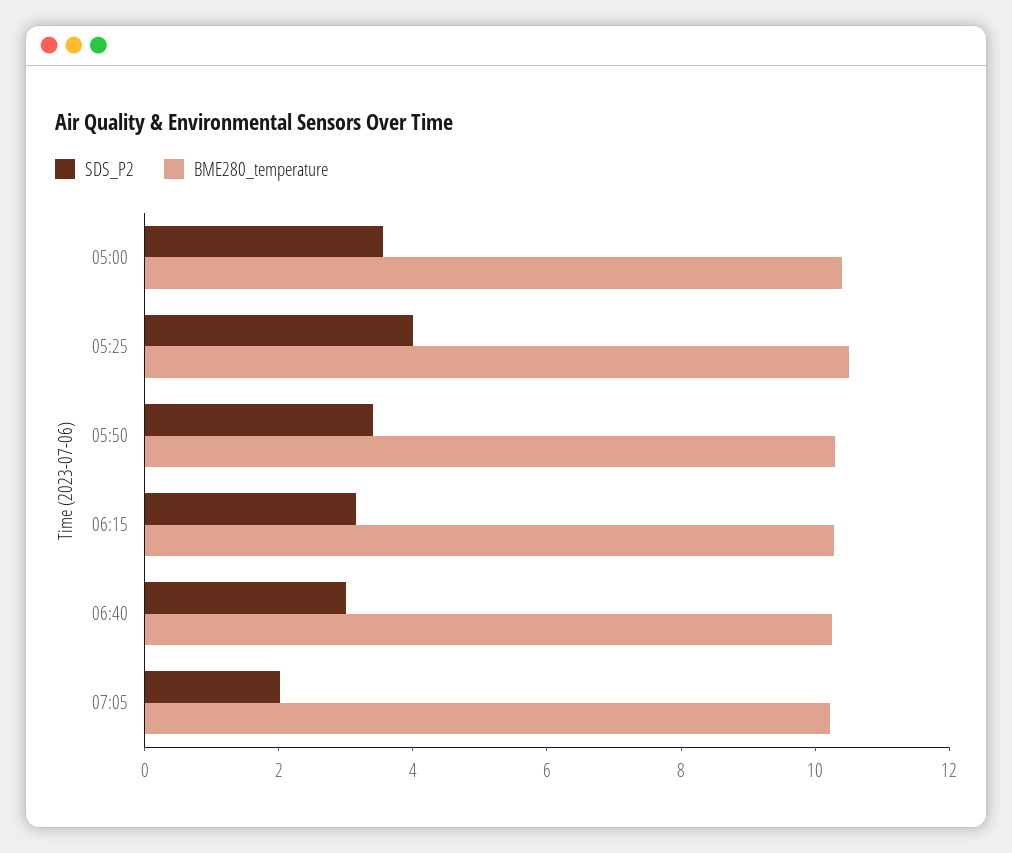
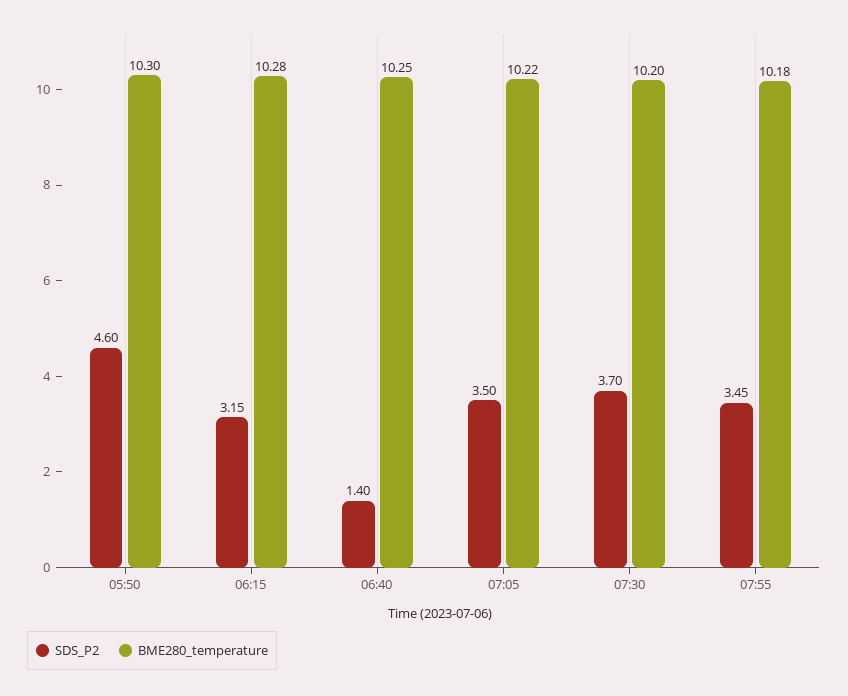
SDS_P2, 05:00: 3.5 -> none
BME280_temperature, 05:00: 10.5 -> none
SDS_P2, 05:25: 4 -> none
BME280_temperature, 05:25: 10.5 -> none
SDS_P2, 05:50: 3.5 -> 4.6
SDS_P2, 06:40: 3 -> 1.4
SDS_P2, 07:05: 2 -> 3.5
SDS_P2, 07:30: none -> 3.7
BME280_temperature, 07:30: none -> 10.2
SDS_P2, 07:55: none -> 3.45
BME280_temperature, 07:55: none -> 10.18

